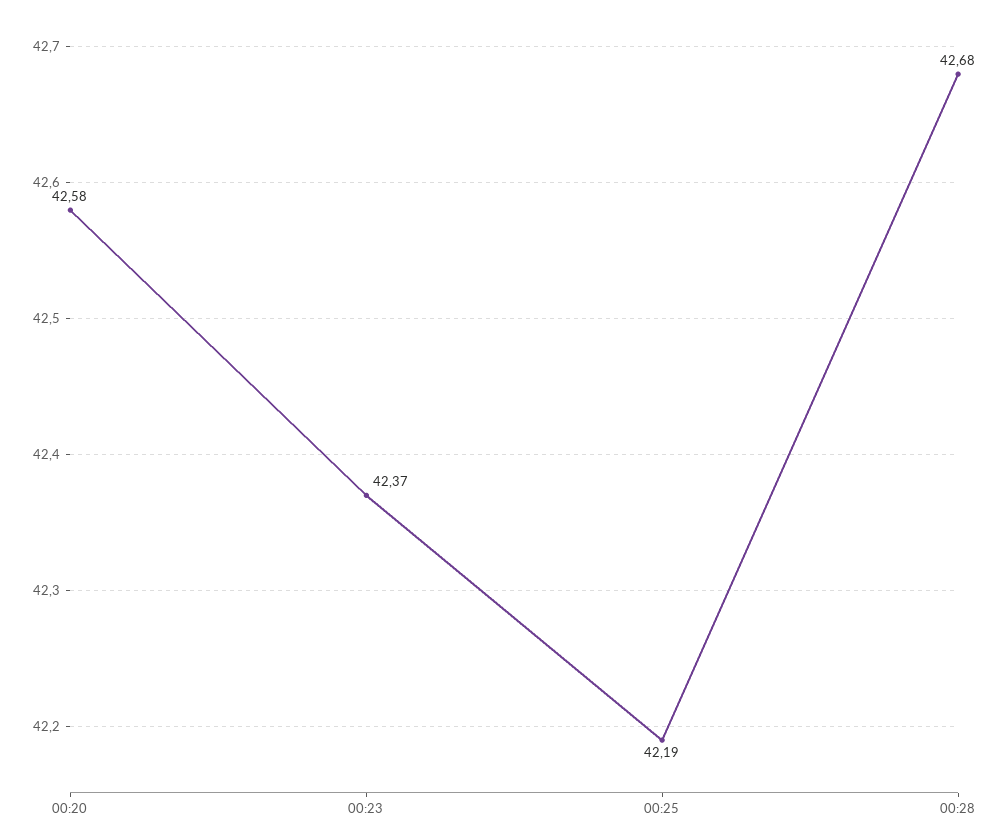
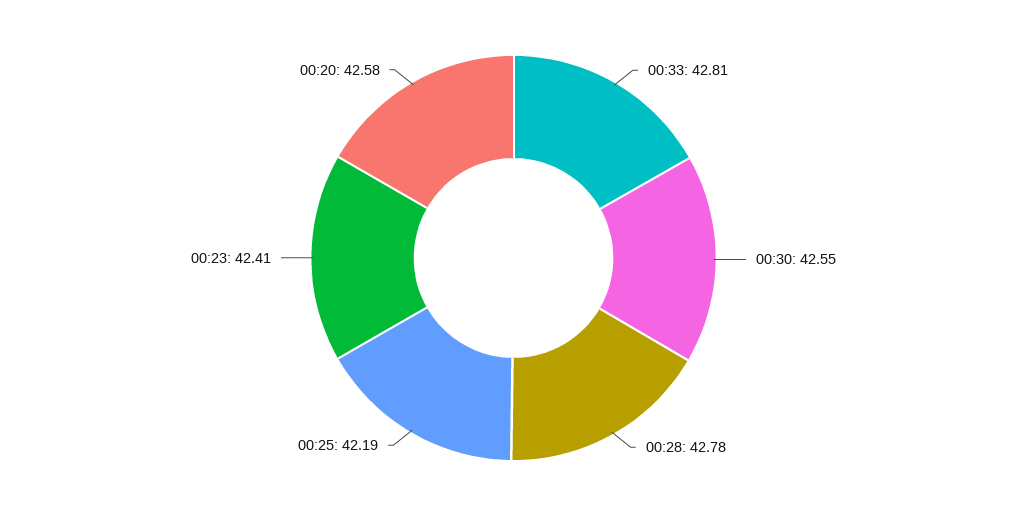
00:23: 42.37 -> 42.41
00:28: 42.68 -> 42.78
00:33: none -> 42.81
00:30: none -> 42.55

